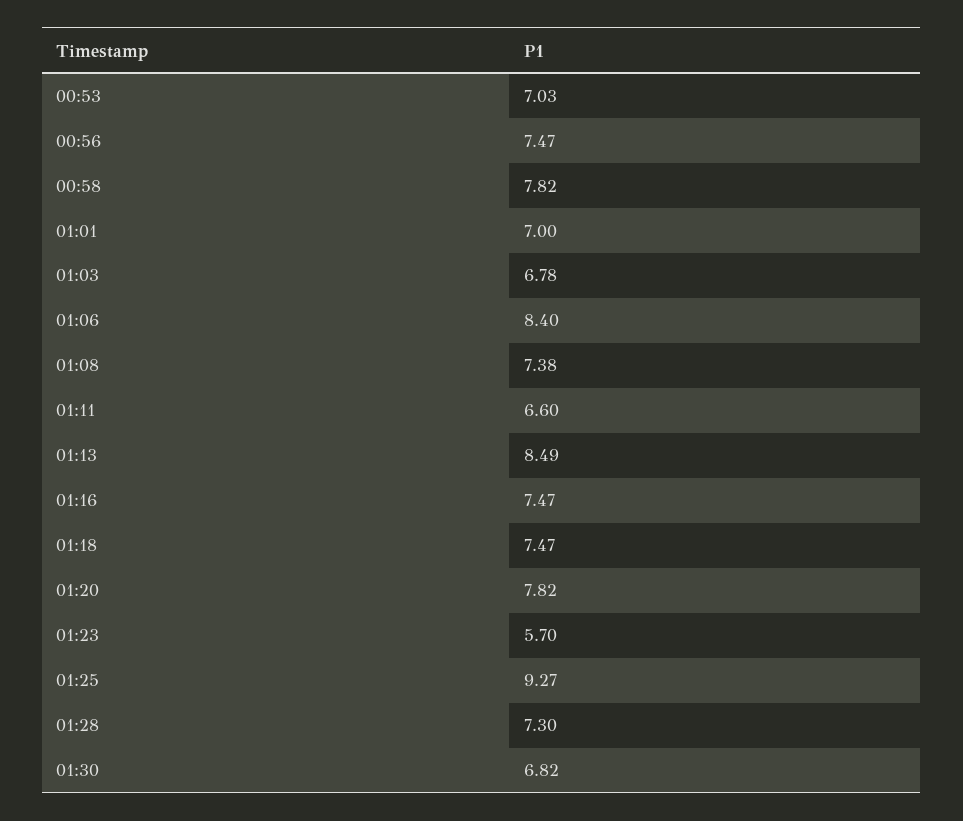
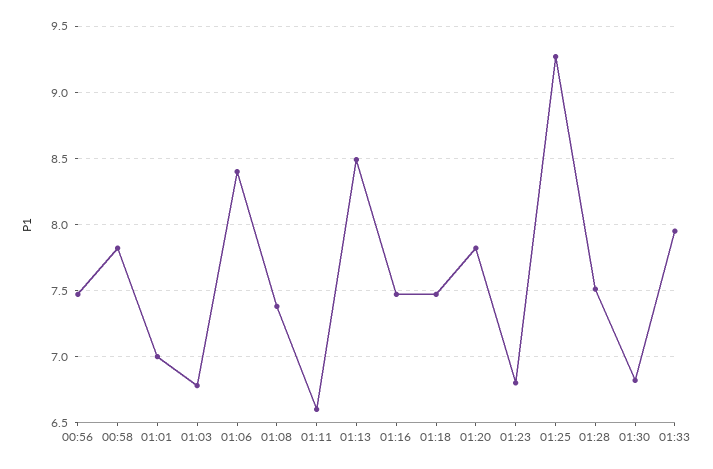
00:53: 7.03 -> none
01:23: 5.7 -> 6.8
01:28: 7.3 -> 7.5
01:33: none -> 7.95

